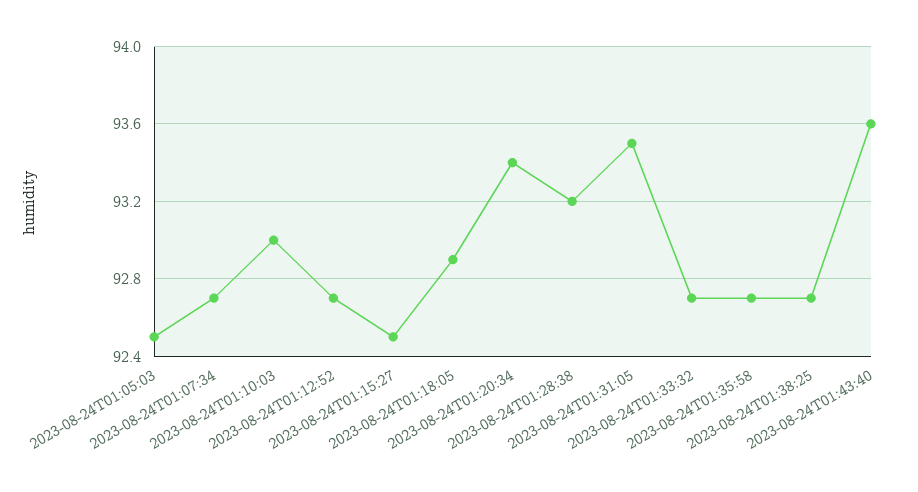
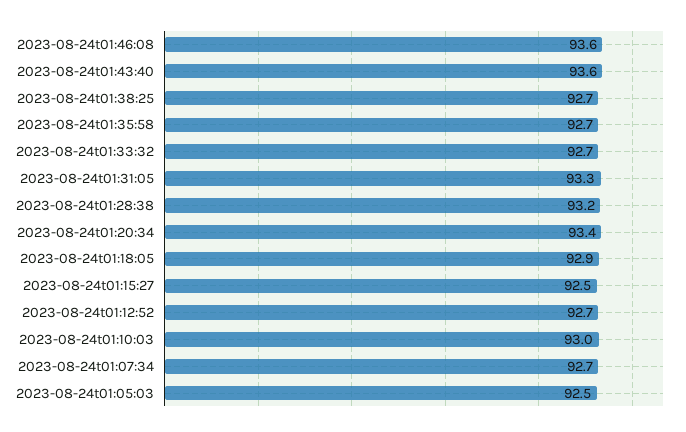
2023-08-24T01:31:05: 93.5 -> 93.3
2023-08-24t01:46:08: none -> 93.6

